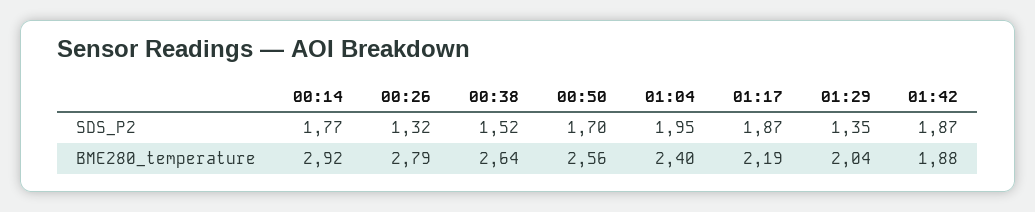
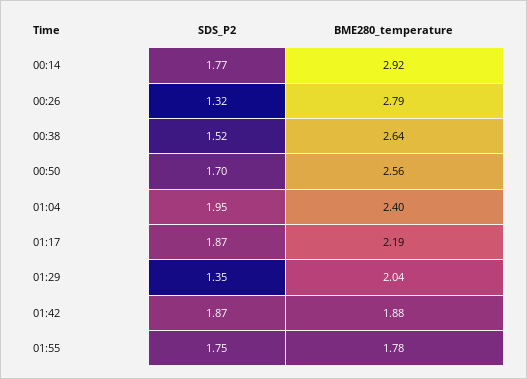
01:55, SDS_P2: none -> 1.75
01:55, BME280_temperature: none -> 1.78

